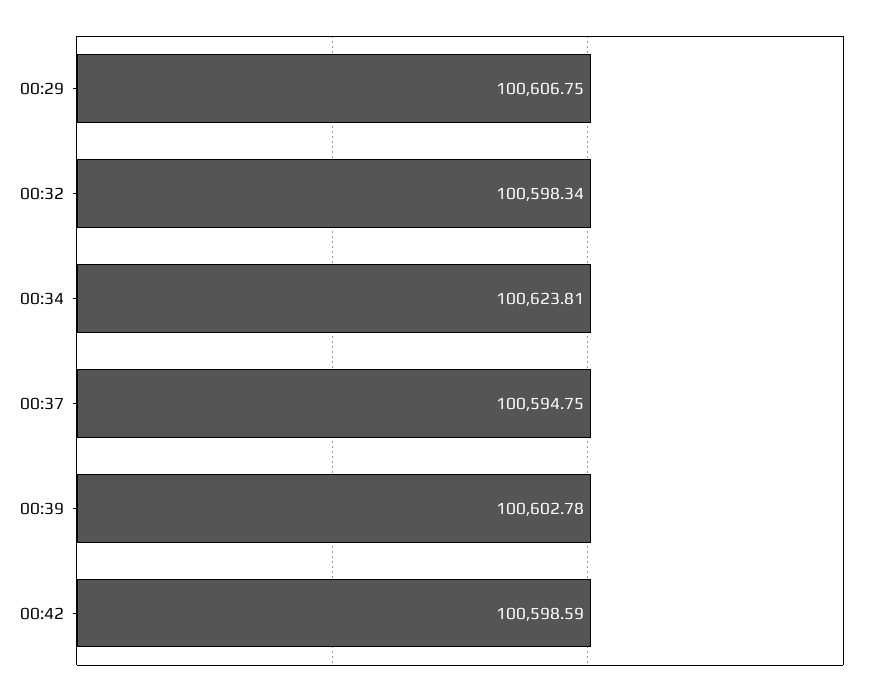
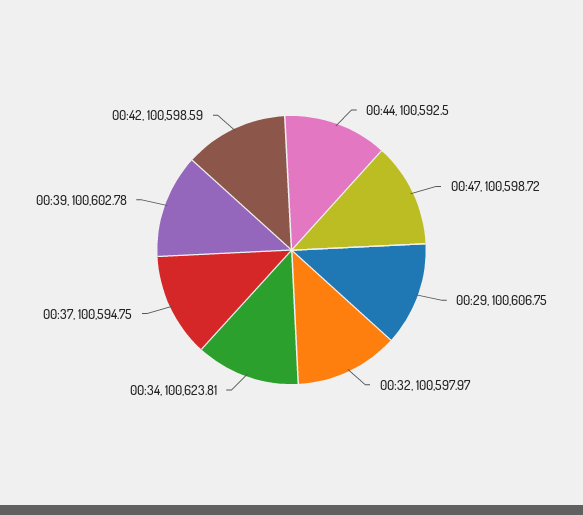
00:32: 100598.34 -> 100597.97
00:44: none -> 100592.5
00:47: none -> 100598.72

